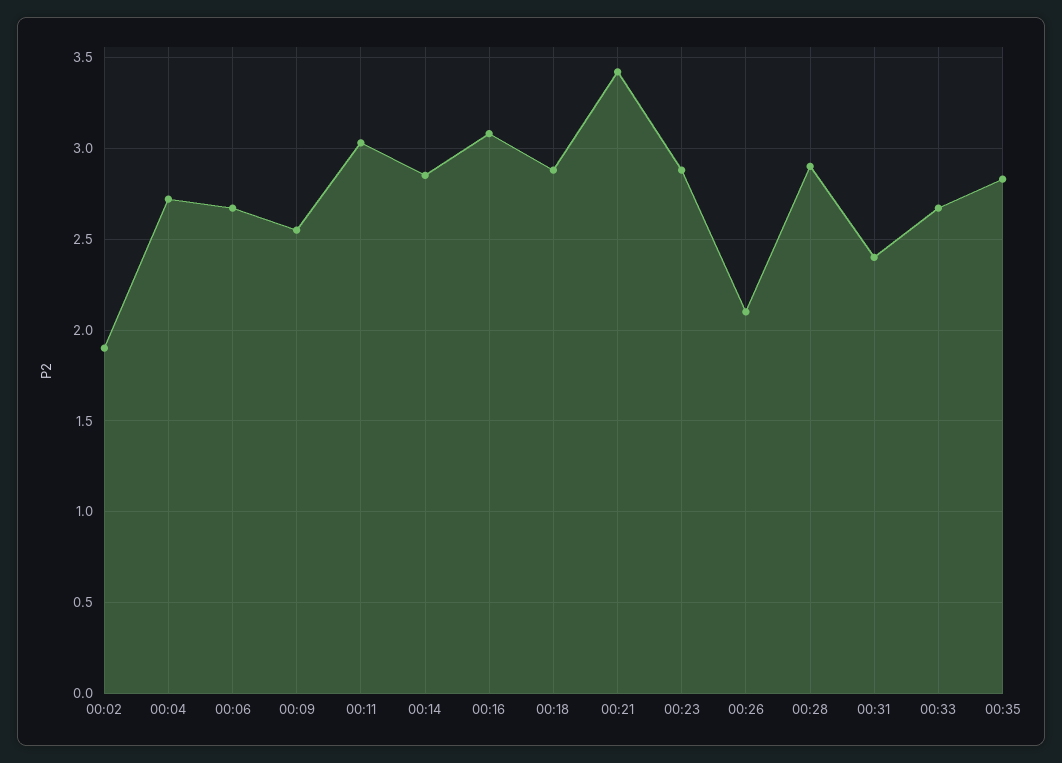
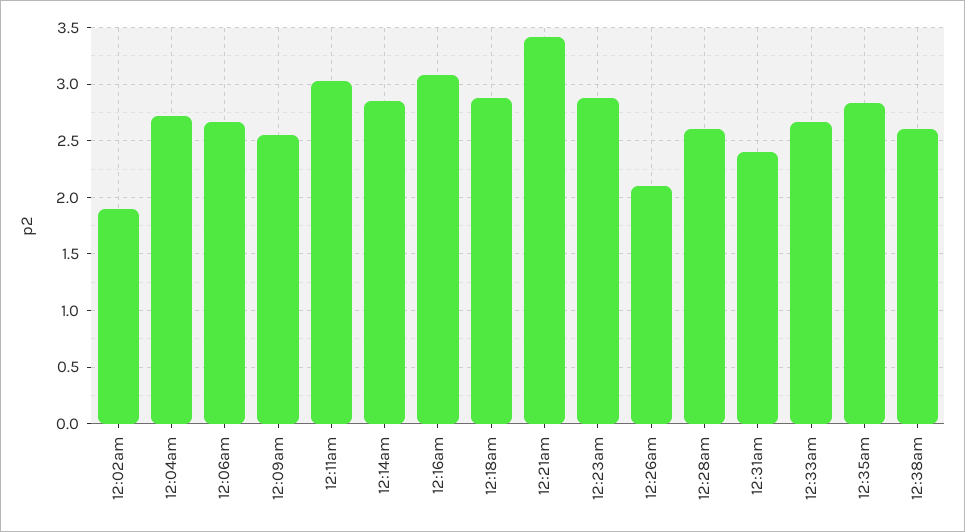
00:28: 2.9 -> 2.6
12:38am: none -> 2.6

